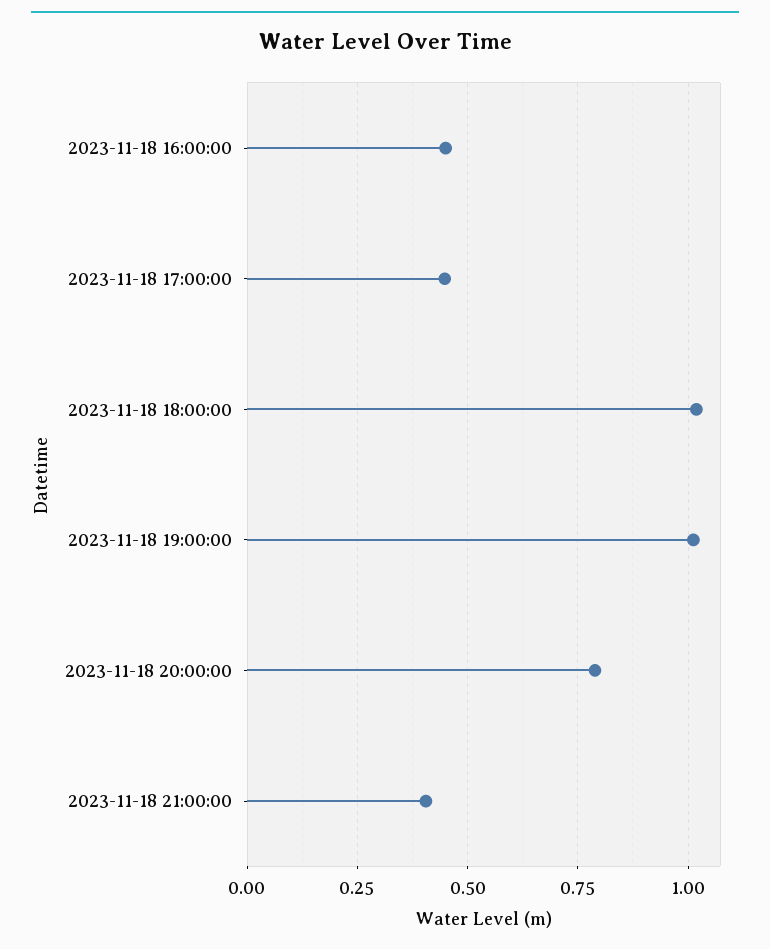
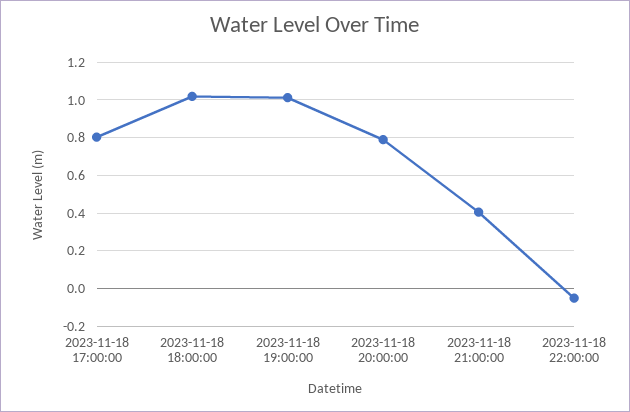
2023-11-18 16:00:00: 0.45 -> none
2023-11-18 17:00:00: 0.45 -> 0.8
2023-11-18 22:00:00: none -> -0.05

